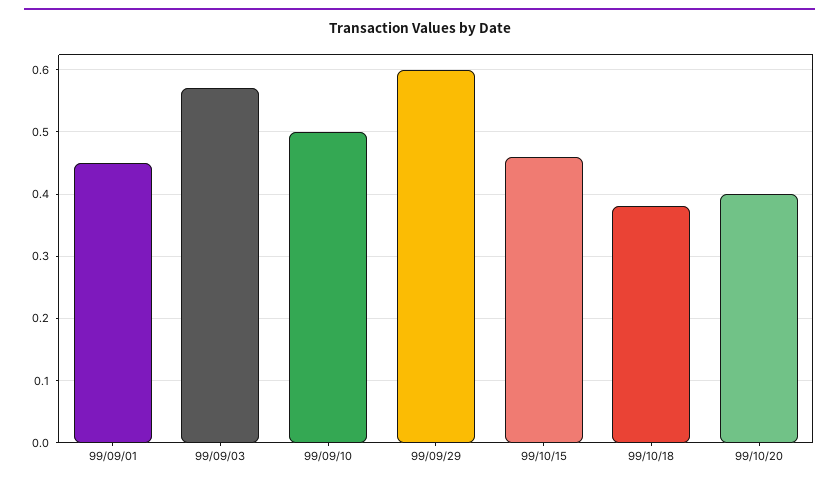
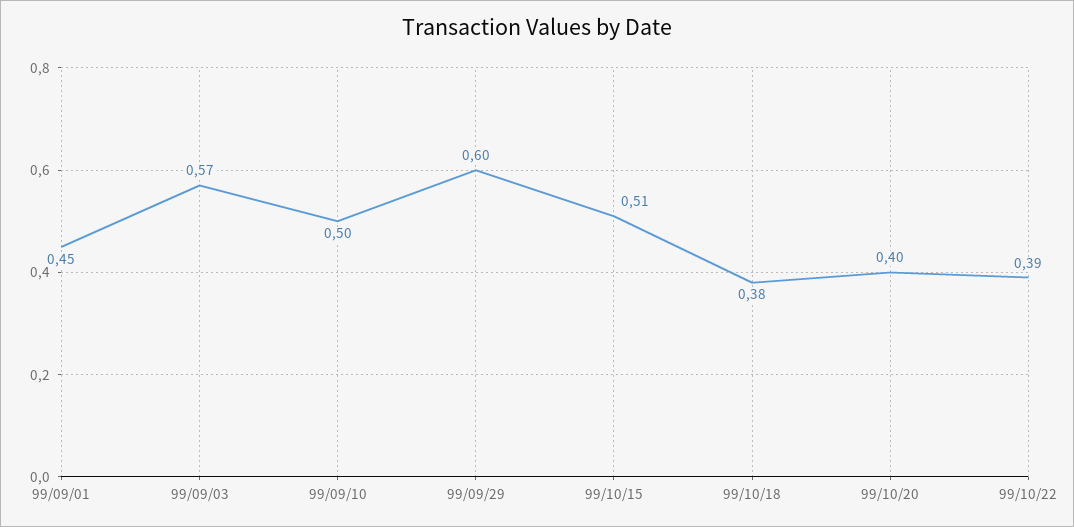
99/10/15: 0.46 -> 0.51
99/10/22: none -> 0.39

